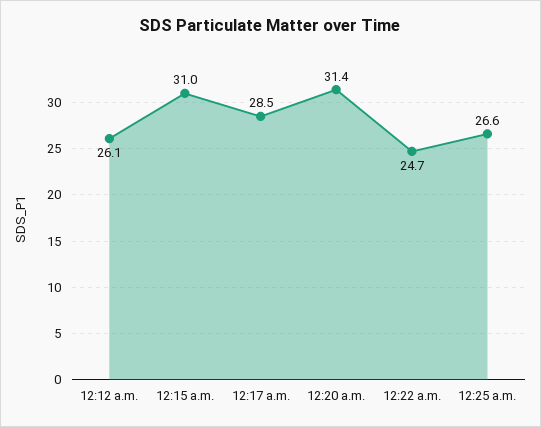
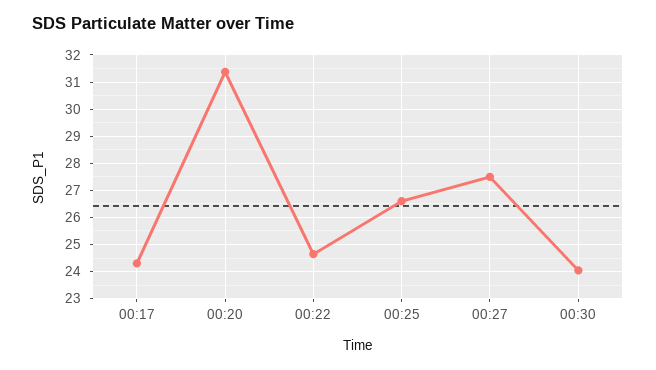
12:12 a.m.: 26.1 -> none
12:15 a.m.: 31 -> none
12:17 a.m.: 28.5 -> 24.25
00:27: none -> 27.5
00:30: none -> 24

